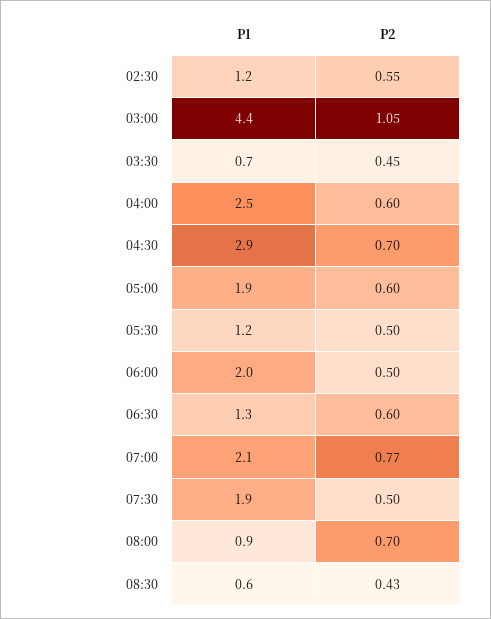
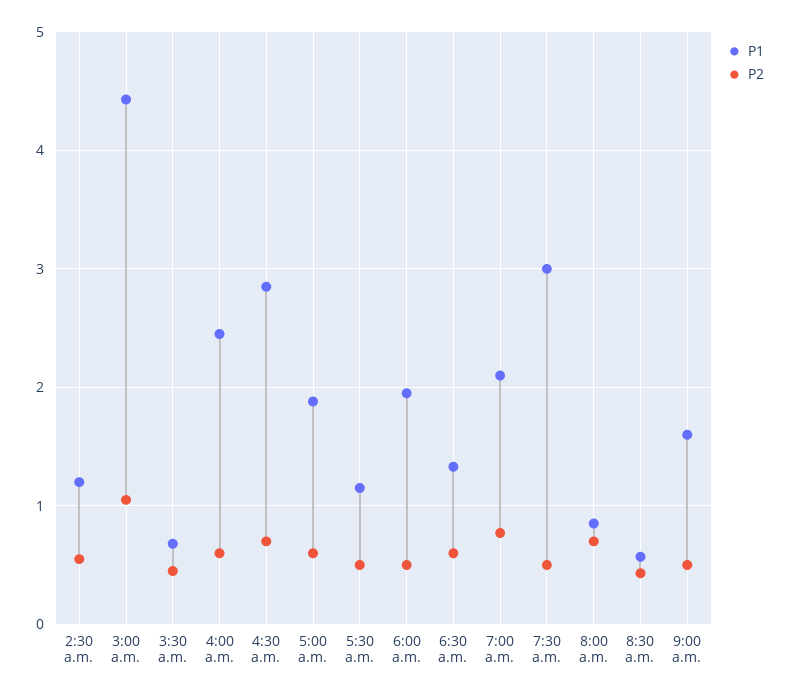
P1, 07:30: 1.9 -> 3
P1, 9:00 a.m.: none -> 1.6
P2, 9:00 a.m.: none -> 0.5

